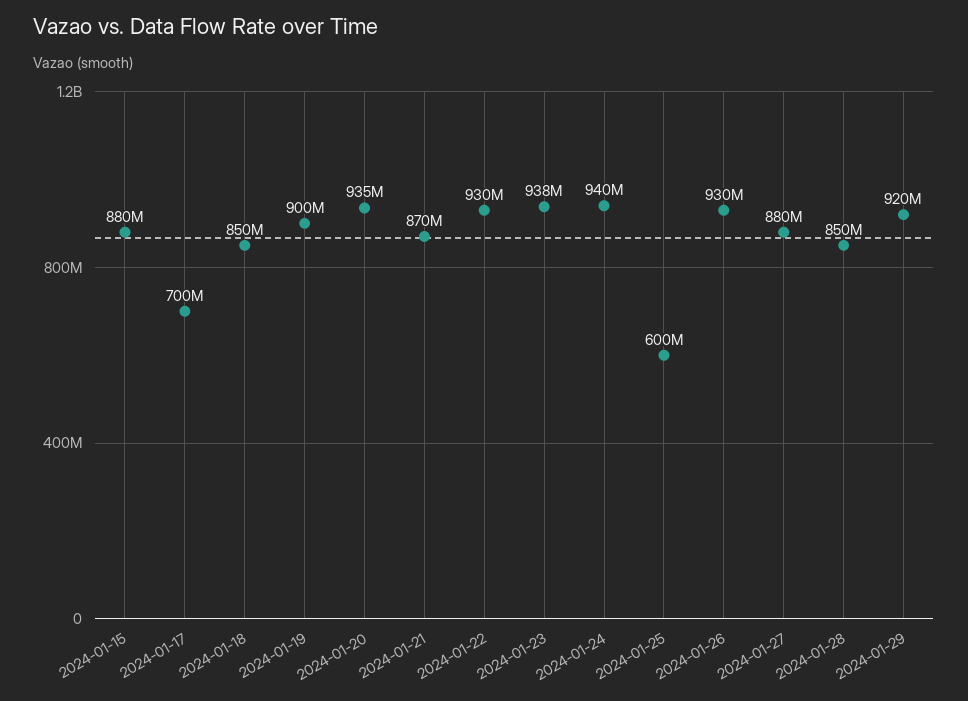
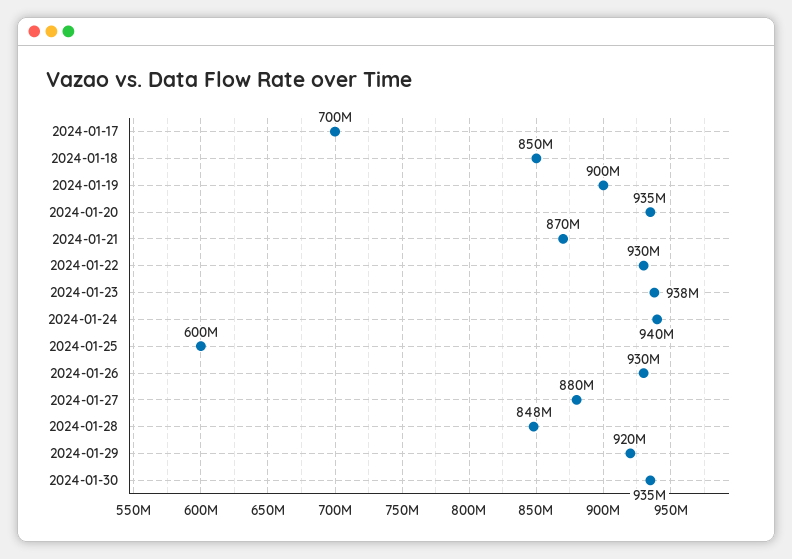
2024-01-15: 880000000 -> none
2024-01-28: 850000000 -> 848000000
2024-01-30: none -> 935000000

